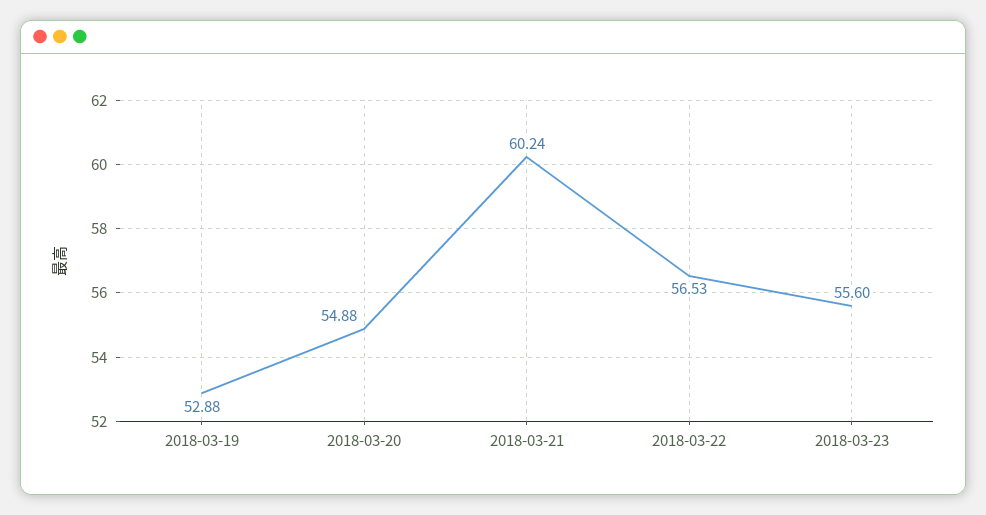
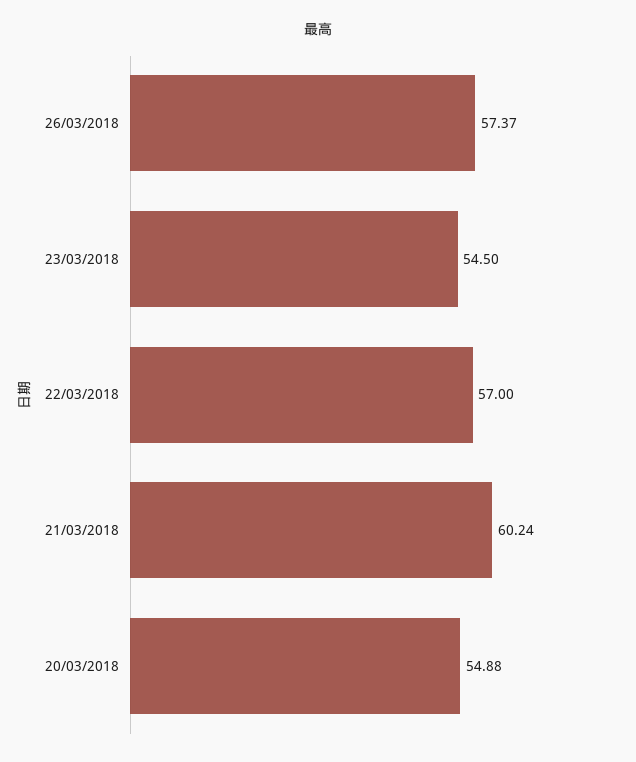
2018-03-19: 52.88 -> none
2018-03-22: 56.53 -> 57
2018-03-23: 55.6 -> 54.5
26/03/2018: none -> 57.37

